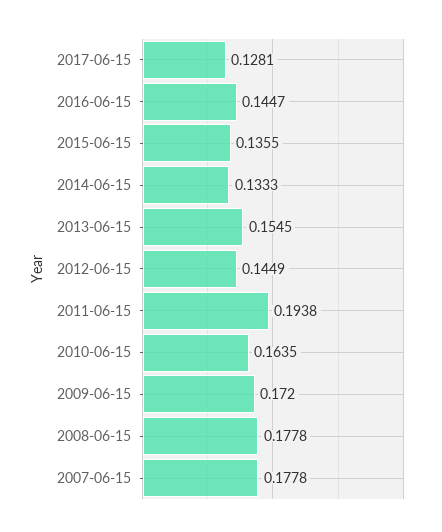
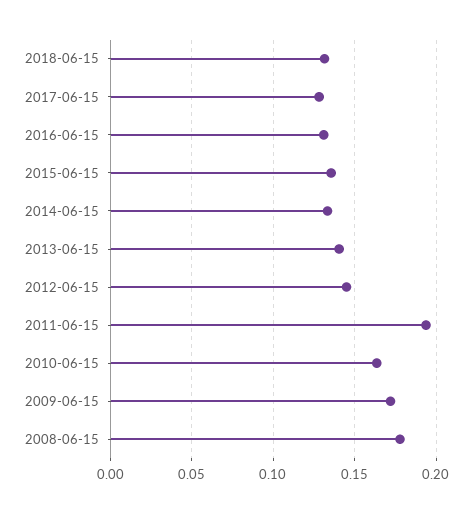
2016-06-15: 0.1447 -> 0.13
2013-06-15: 0.1545 -> 0.14
2007-06-15: 0.1778 -> none
2018-06-15: none -> 0.13

